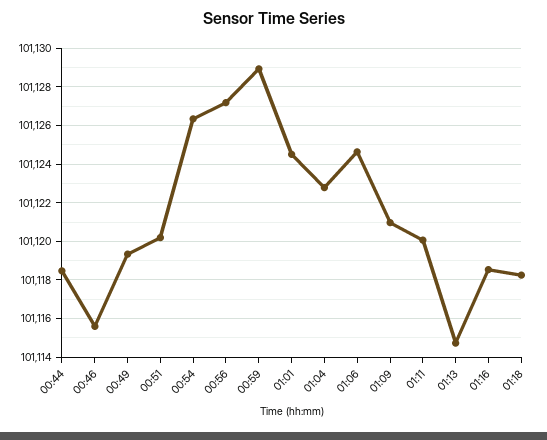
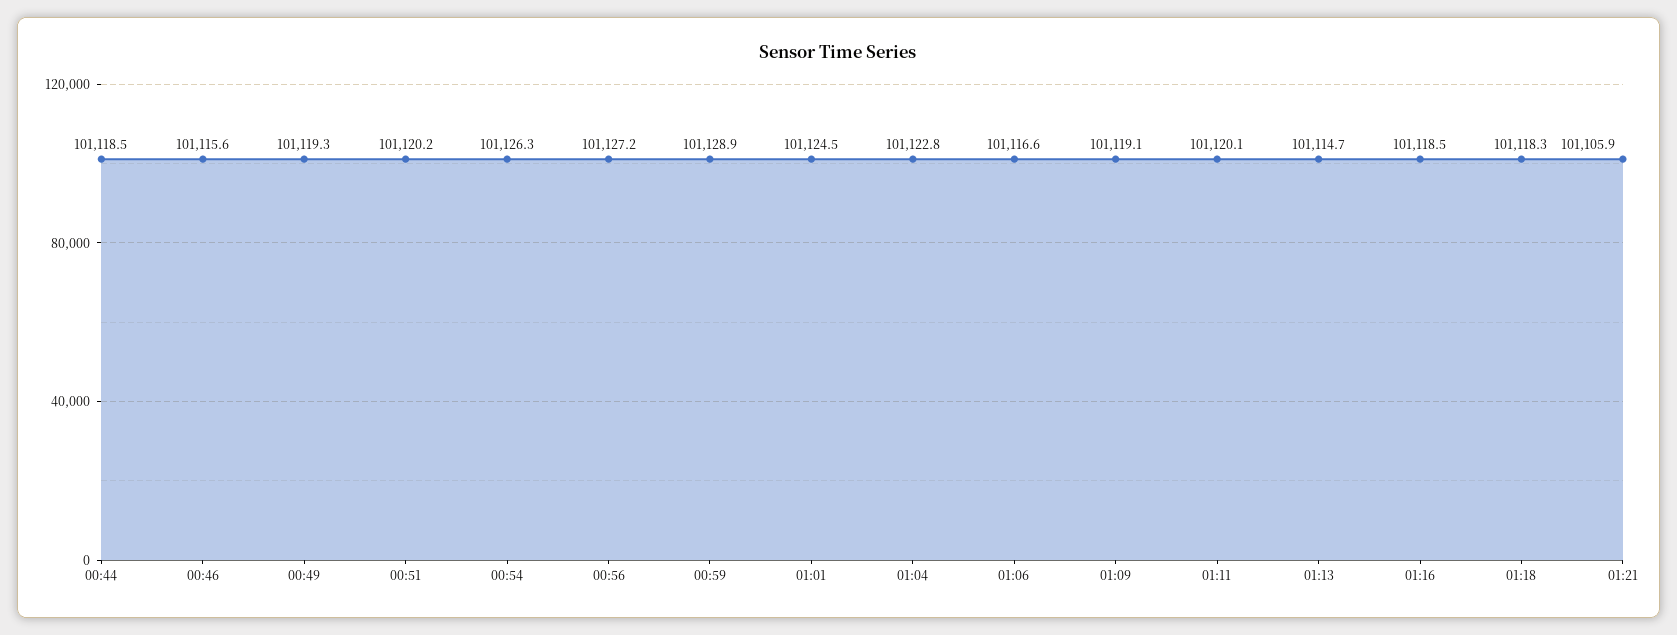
01:06: 101124.5 -> 101116.6
01:09: 101121 -> 101119.1
01:21: none -> 101105.9

